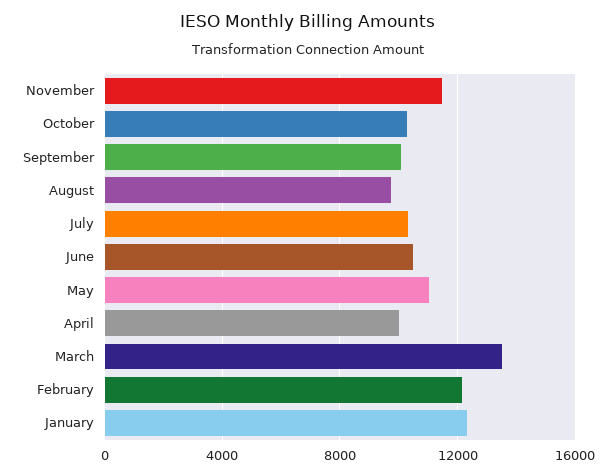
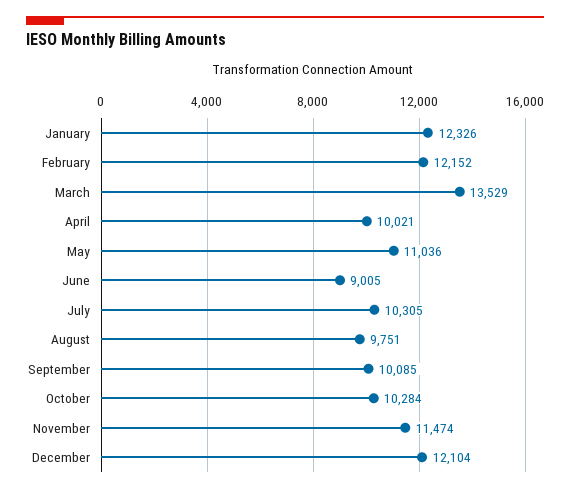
June: 10500 -> 9005
December: none -> 12104

